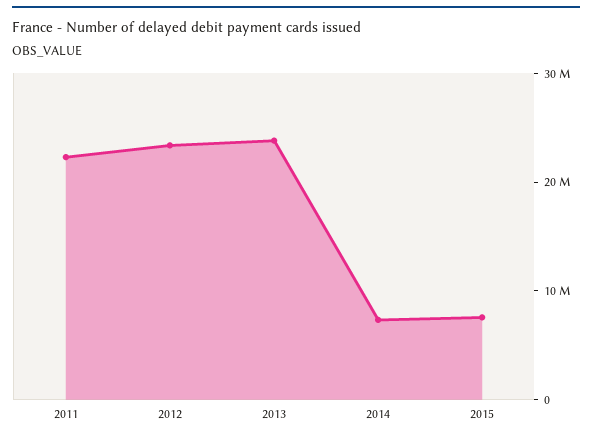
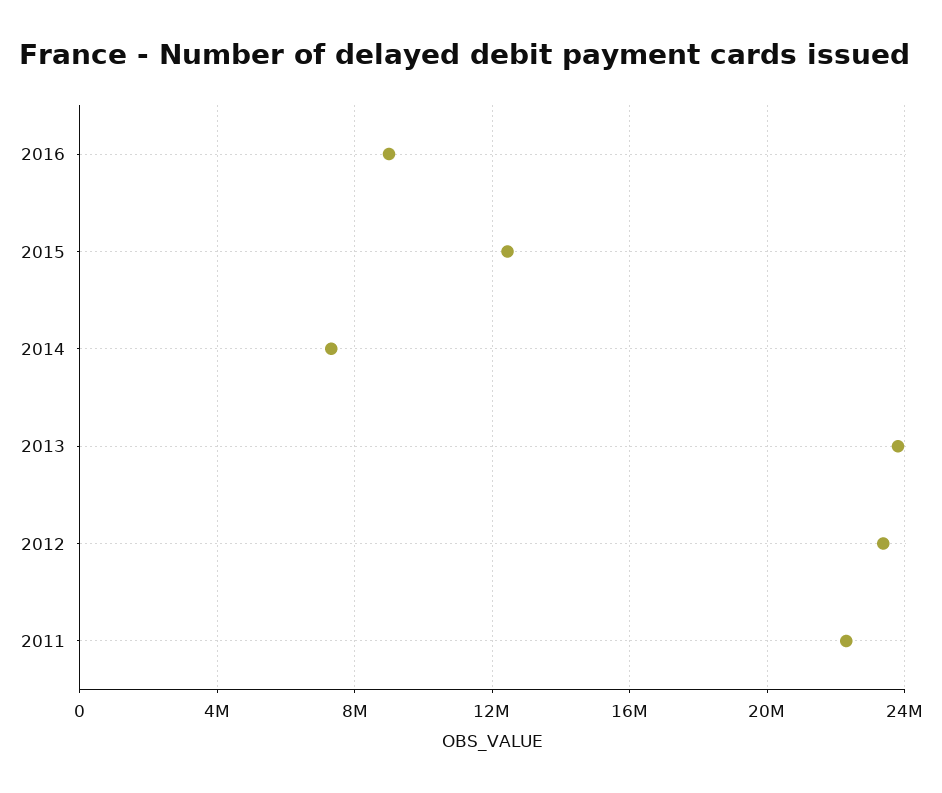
2015: 8000000 -> 12500000
2016: none -> 9000000

